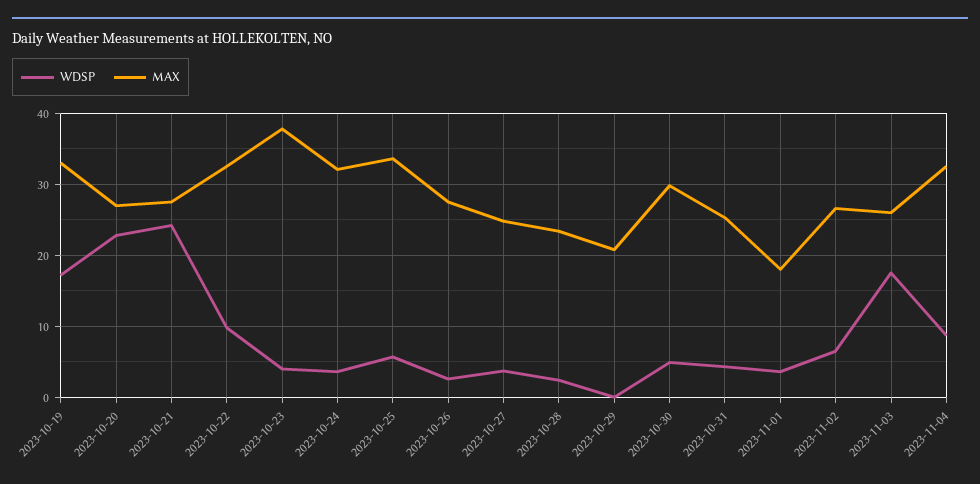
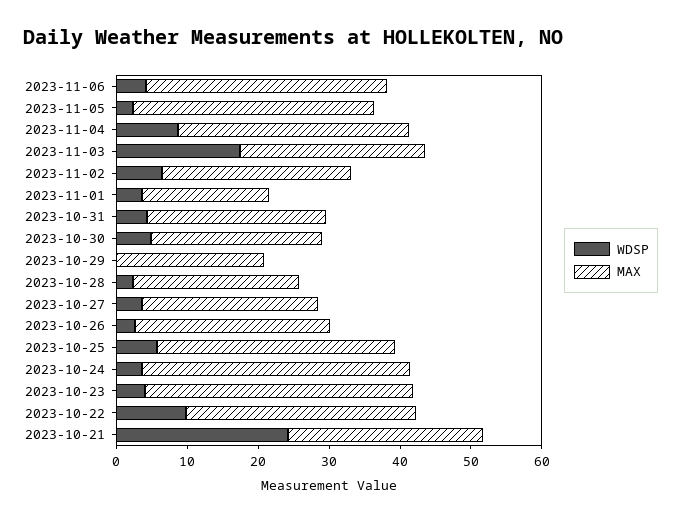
WDSP, 2023-10-19: 17 -> none
MAX, 2023-10-19: 33 -> none
WDSP, 2023-10-20: 23 -> none
MAX, 2023-10-20: 27 -> none
MAX, 2023-10-24: 32 -> 38
MAX, 2023-10-30: 30 -> 24
WDSP, 2023-11-06: none -> 4
MAX, 2023-11-06: none -> 34
WDSP, 2023-11-05: none -> 2
MAX, 2023-11-05: none -> 34

